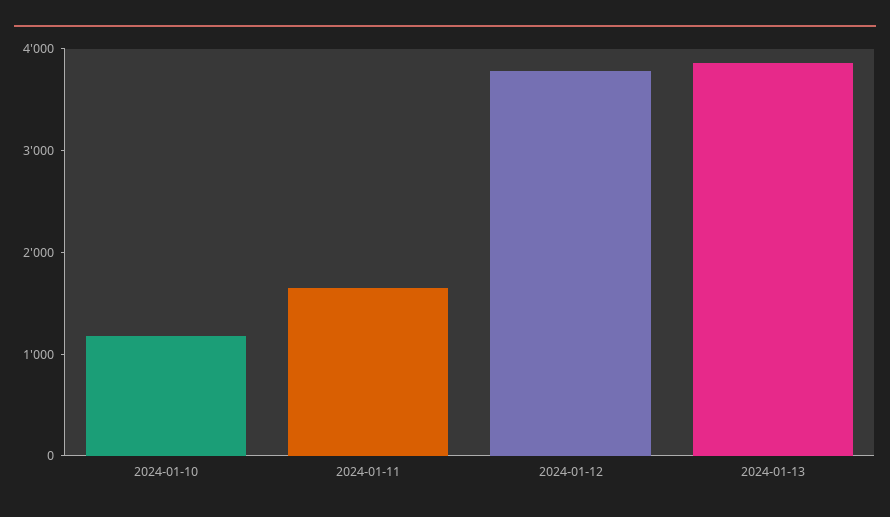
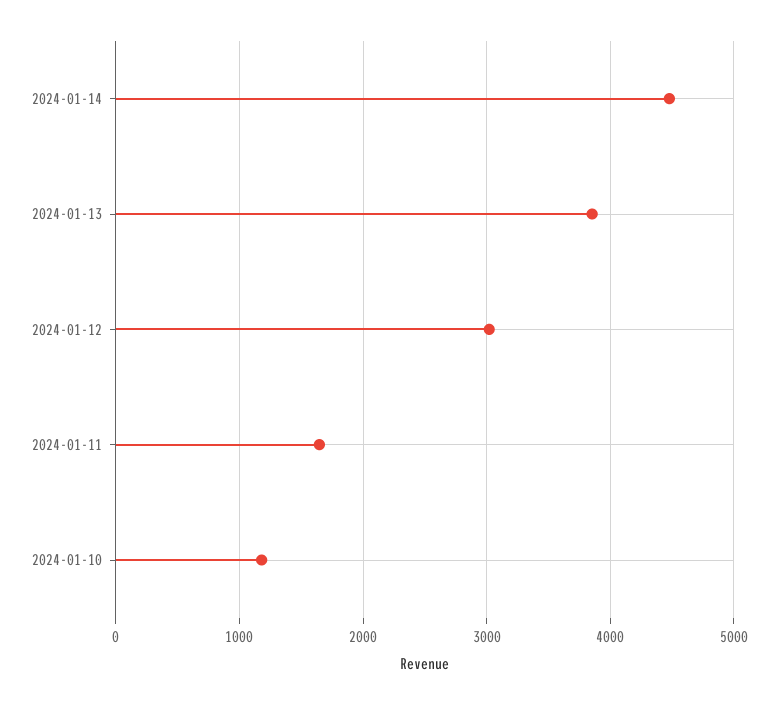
2024-01-12: 3800 -> 3000
2024-01-14: none -> 4500

